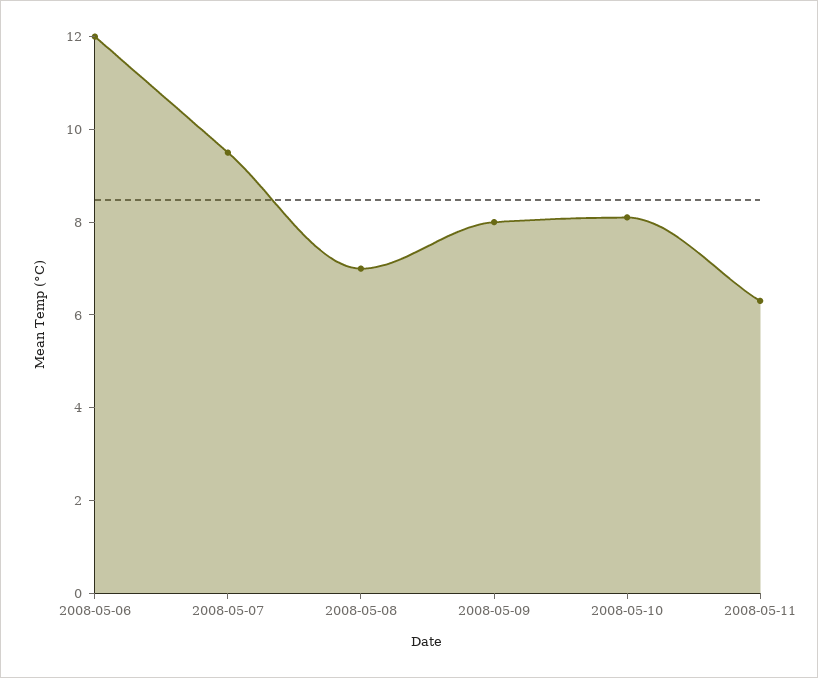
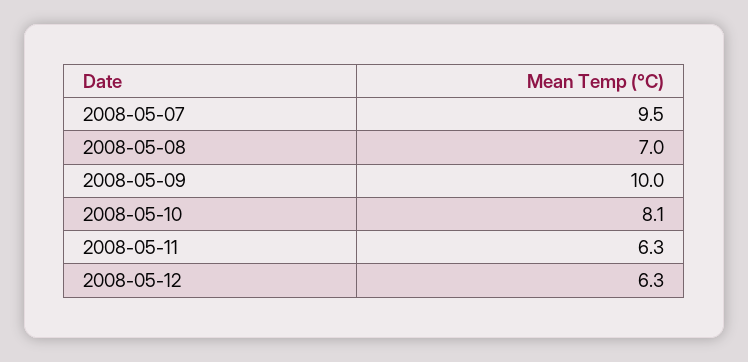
2008-05-06: 12 -> none
2008-05-09: 8 -> 10
2008-05-12: none -> 6.3

